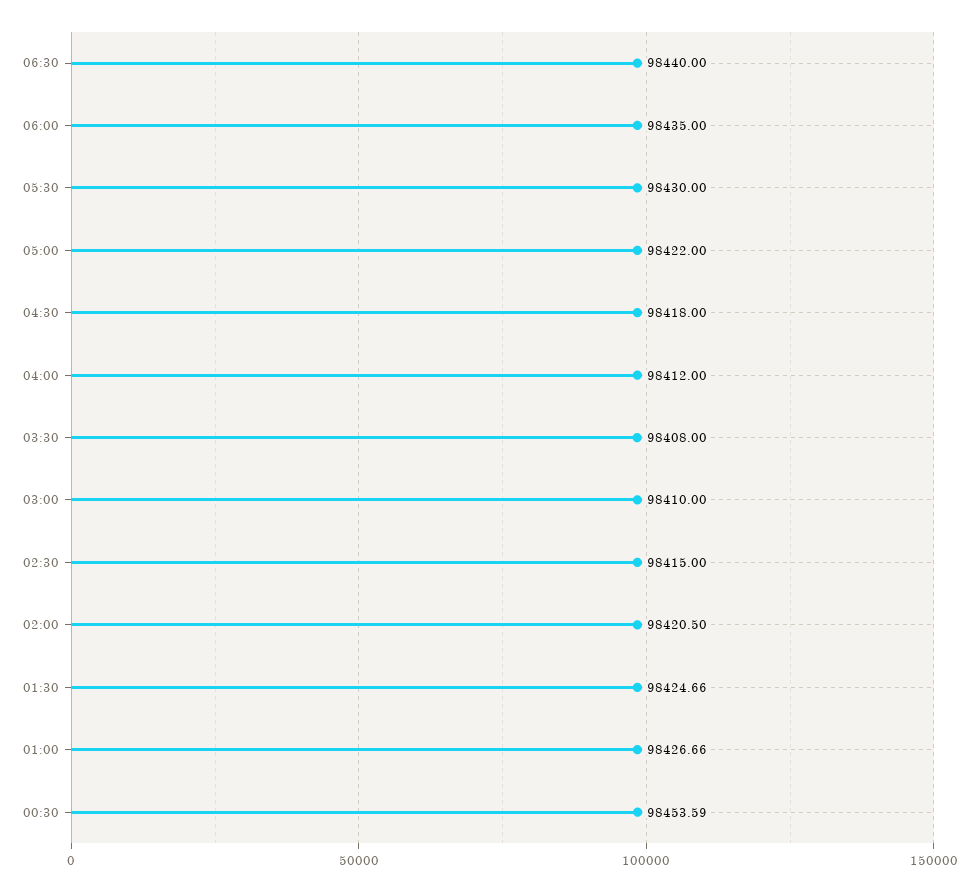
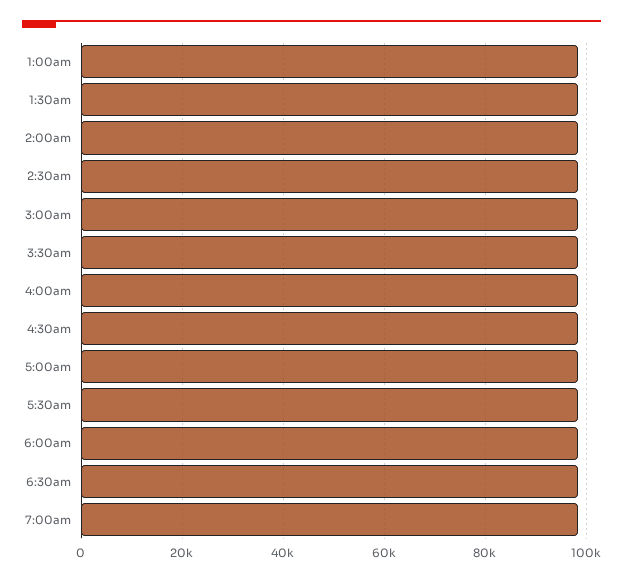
00:30: 98453.59 -> none
7:00am: none -> 98000

